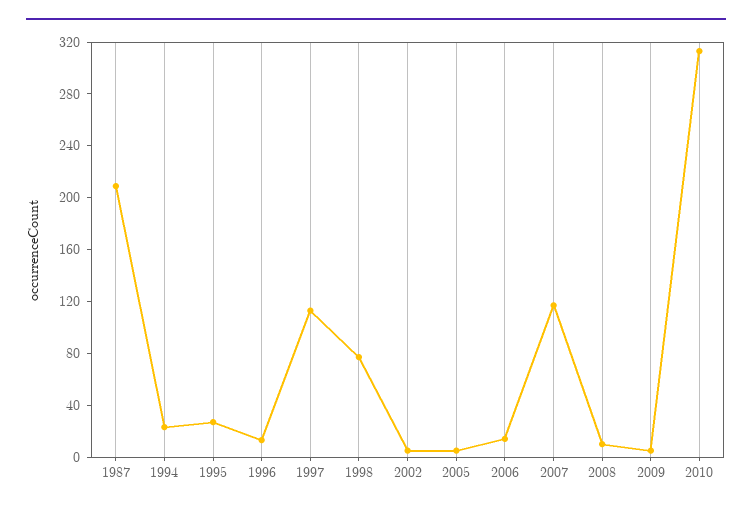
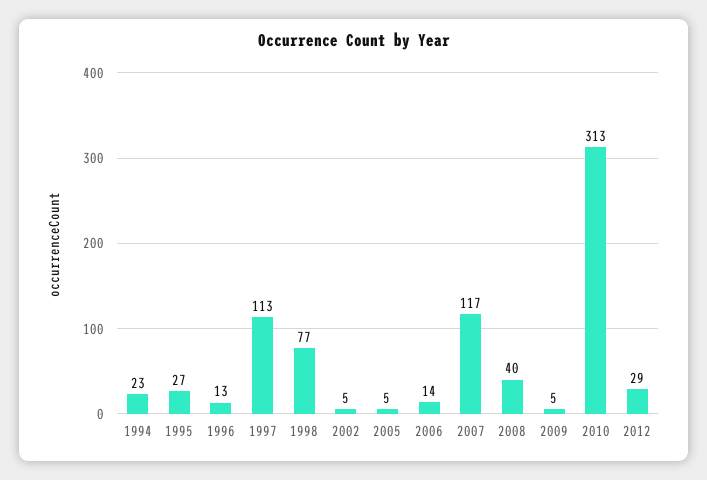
1987: 210 -> none
2008: 10 -> 40
2012: none -> 29

